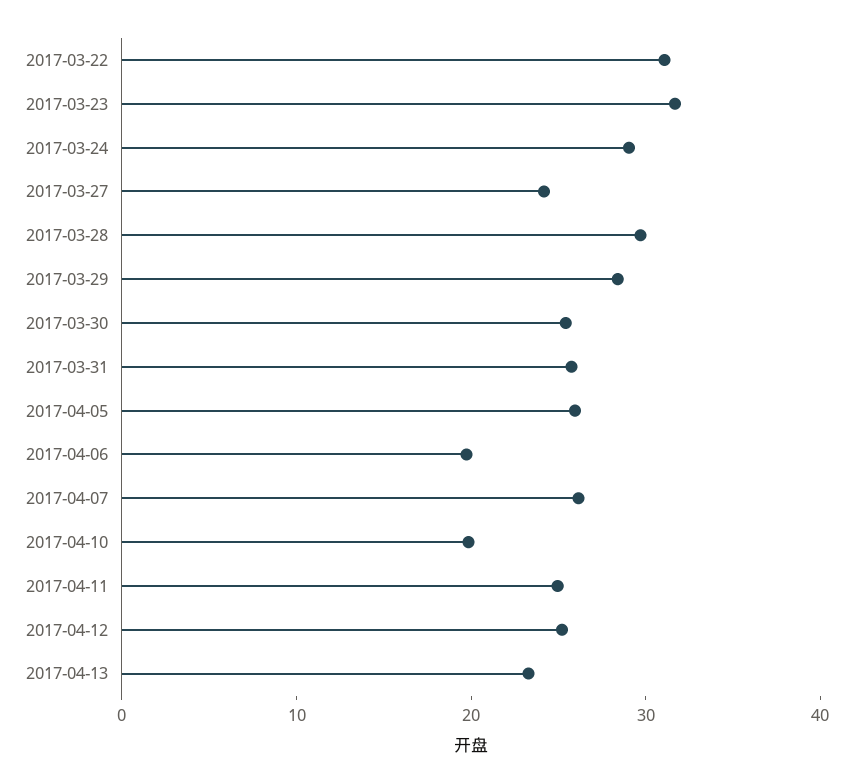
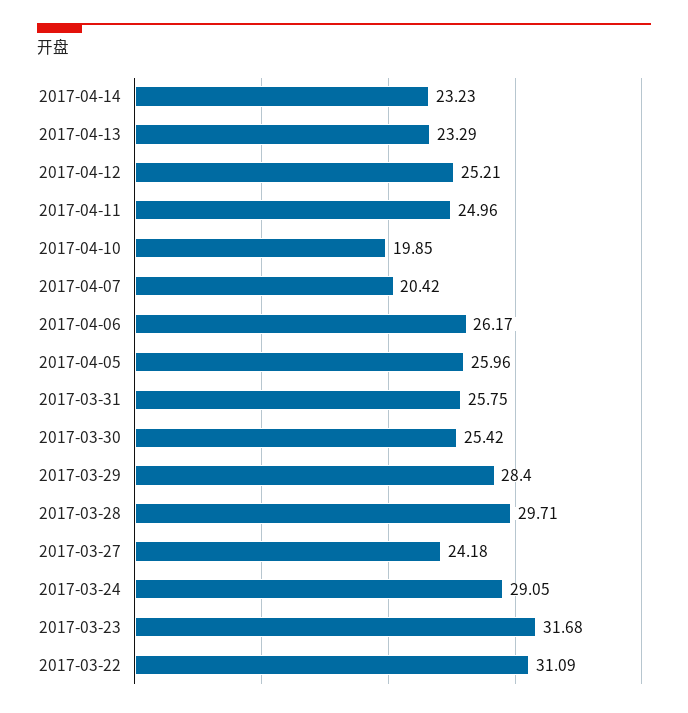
2017-04-06: 20 -> 26.17
2017-04-07: 26 -> 20.42
2017-04-14: none -> 23.23

